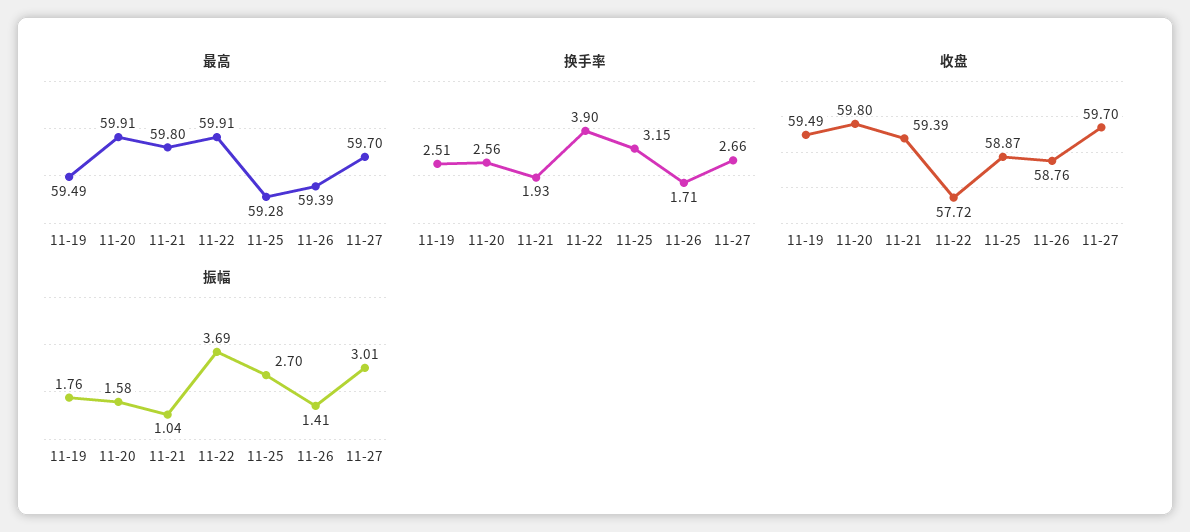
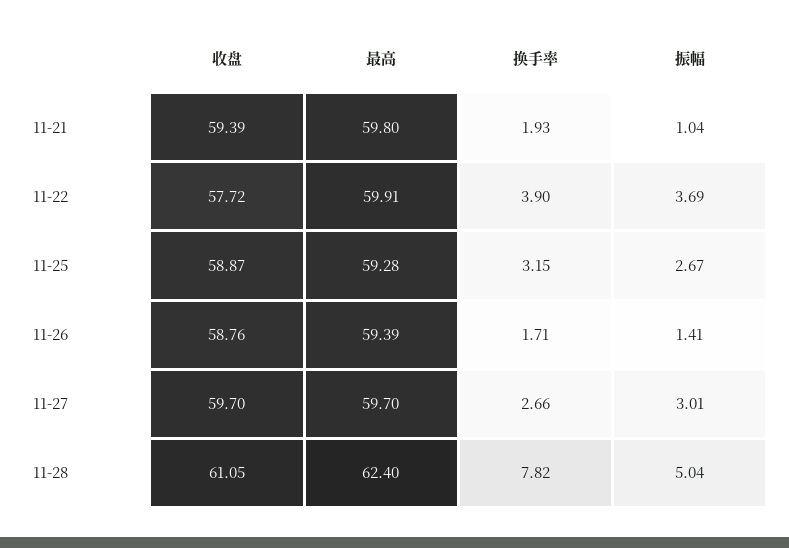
最高, 11-19: 59.49 -> none
最高, 11-20: 59.91 -> none
换手率, 11-19: 2.51 -> none
换手率, 11-20: 2.56 -> none
收盘, 11-19: 59.49 -> none
收盘, 11-20: 59.8 -> none
振幅, 11-19: 1.76 -> none
振幅, 11-20: 1.58 -> none
振幅, 11-25: 2.7 -> 2.67
收盘, 11-28: none -> 61.05
最高, 11-28: none -> 62.4
换手率, 11-28: none -> 7.82
振幅, 11-28: none -> 5.04

